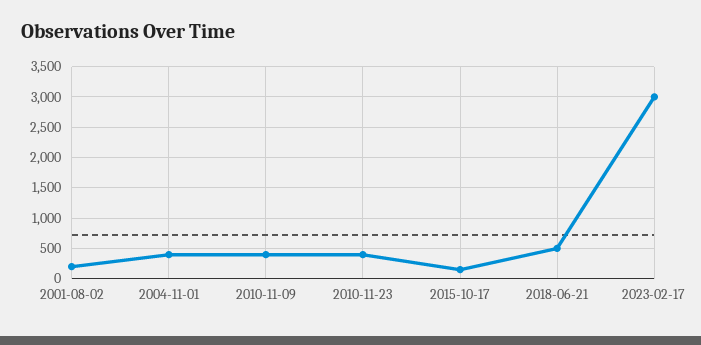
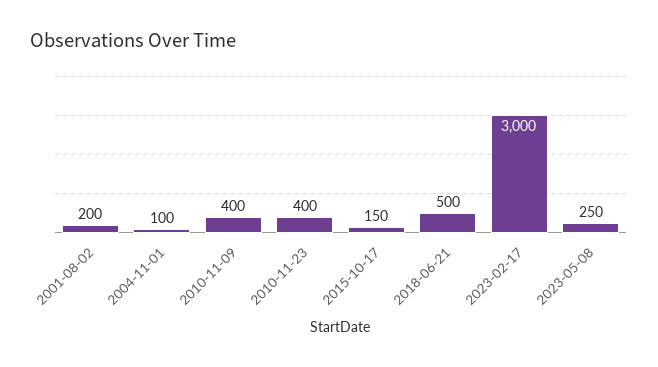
2004-11-01: 400 -> 100
2023-05-08: none -> 250

